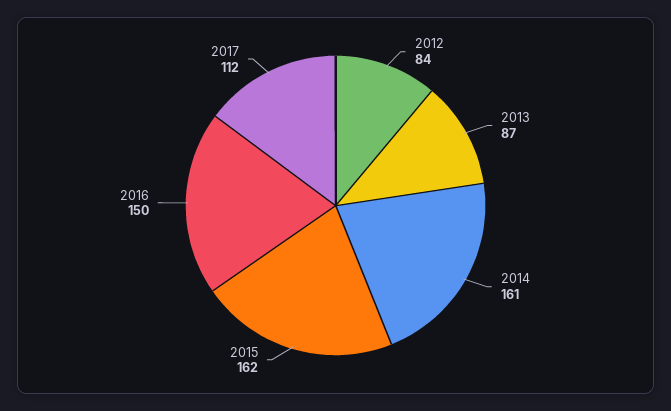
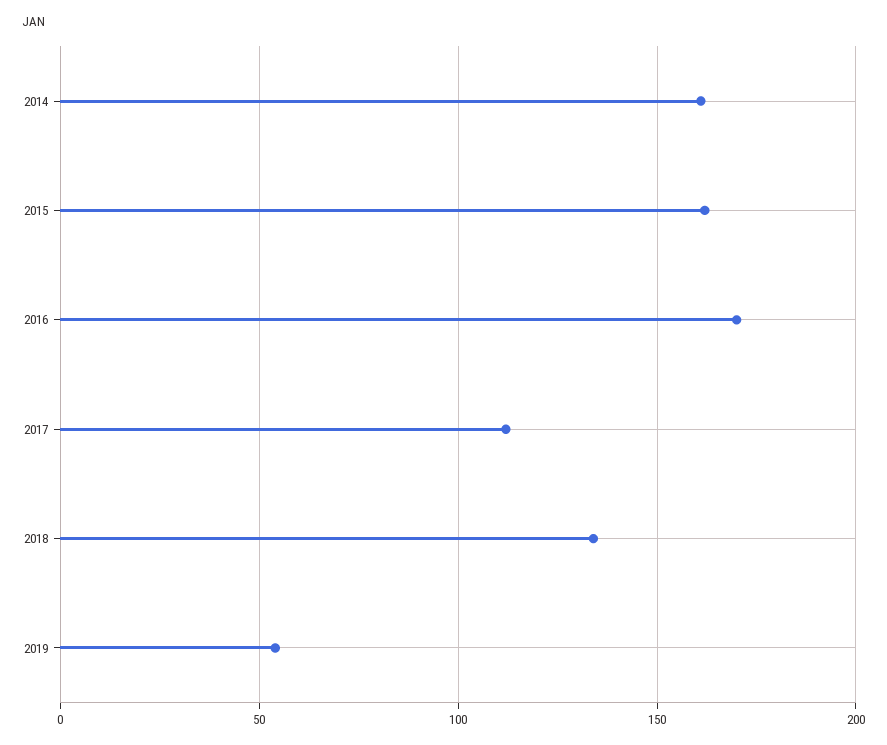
2012: 84 -> none
2013: 87 -> none
2016: 150 -> 170
2018: none -> 135
2019: none -> 55

